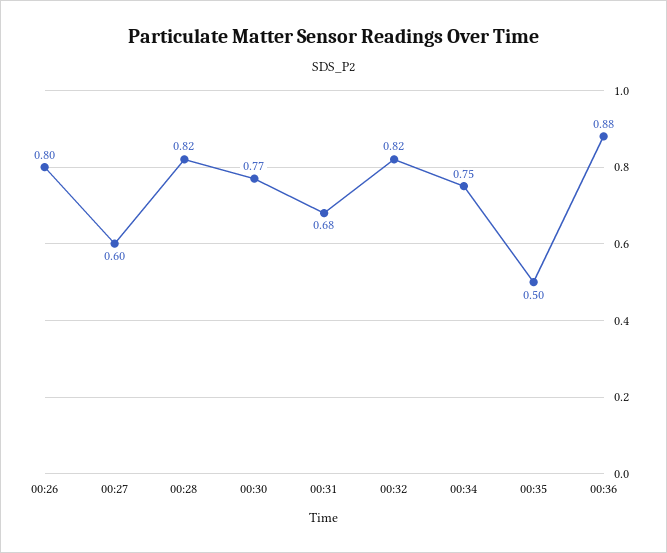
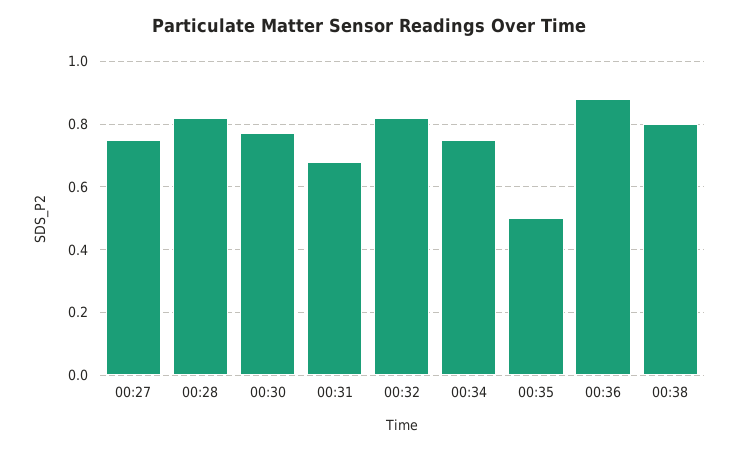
00:26: 0.8 -> none
00:27: 0.6 -> 0.75
00:38: none -> 0.8

